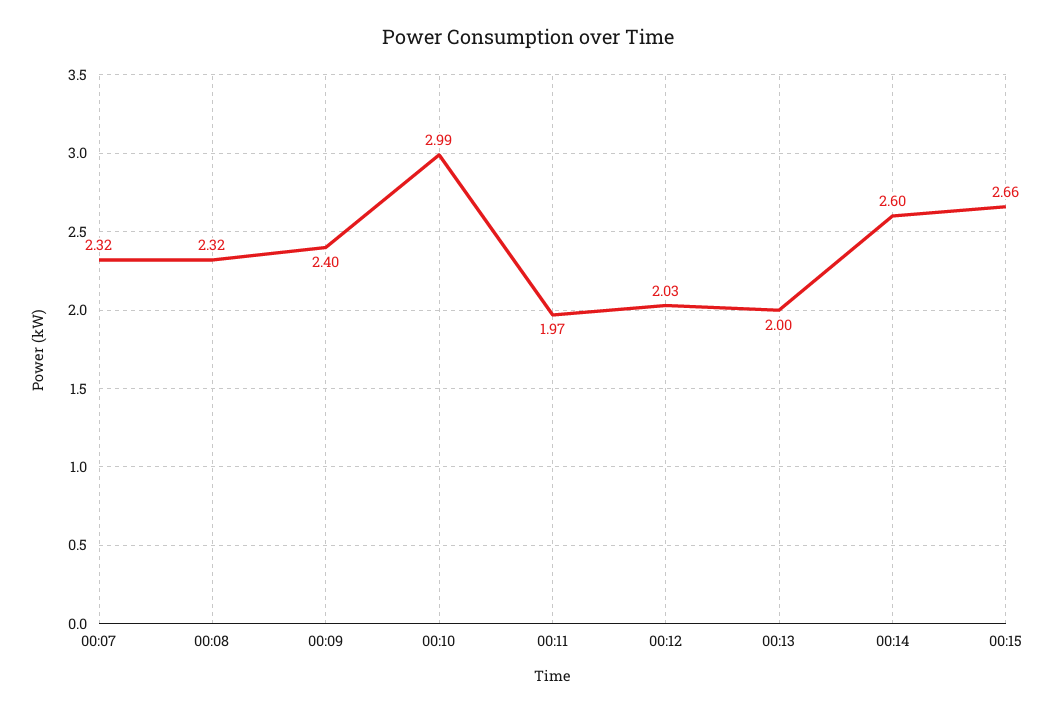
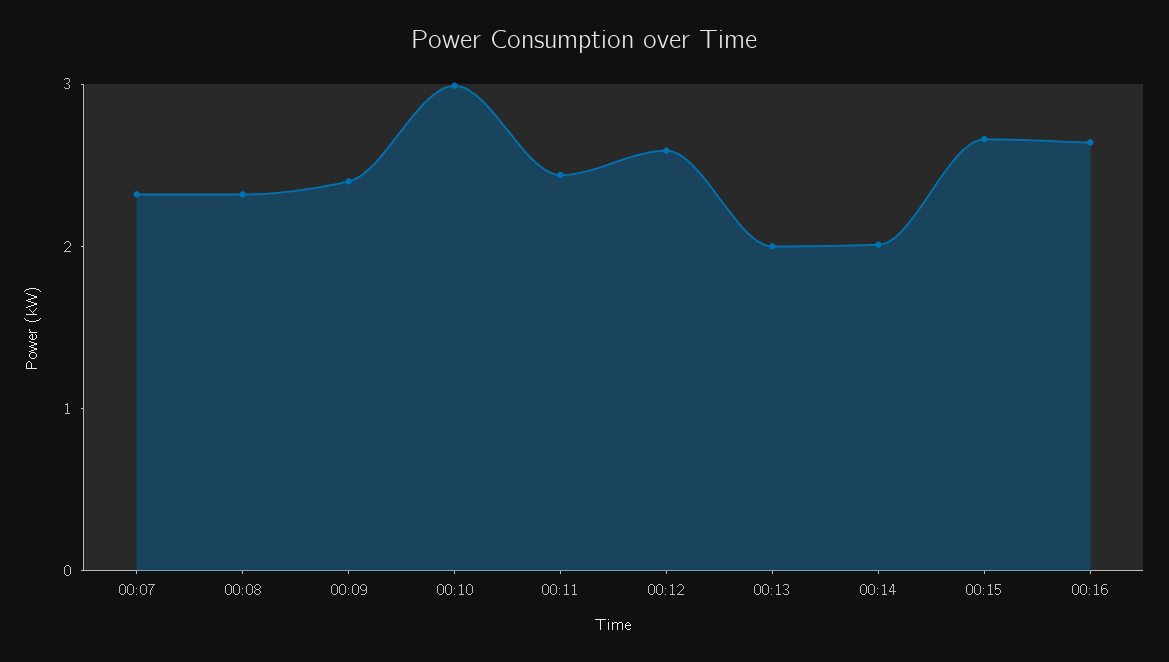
00:11: 1.97 -> 2.4
00:12: 2.03 -> 2.6
00:14: 2.6 -> 2
00:16: none -> 2.6

